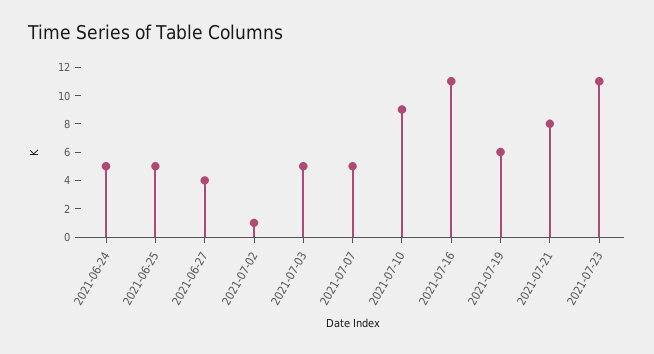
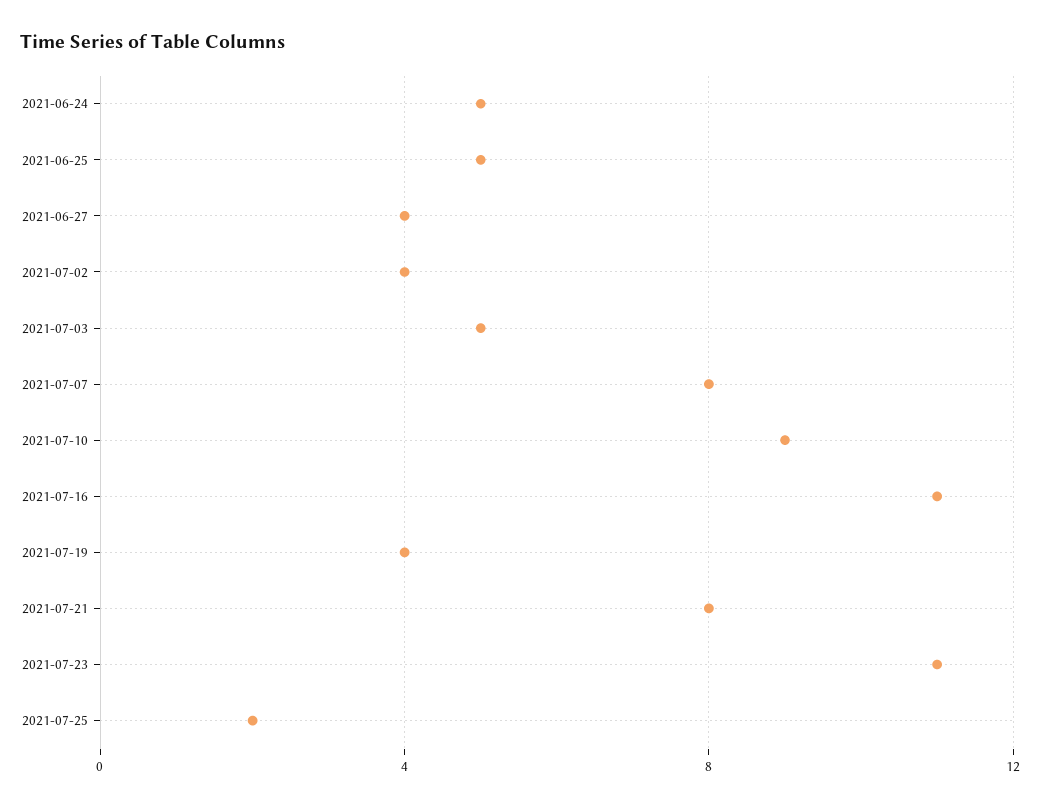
2021-07-02: 1 -> 4
2021-07-07: 5 -> 8
2021-07-19: 6 -> 4
2021-07-25: none -> 2

